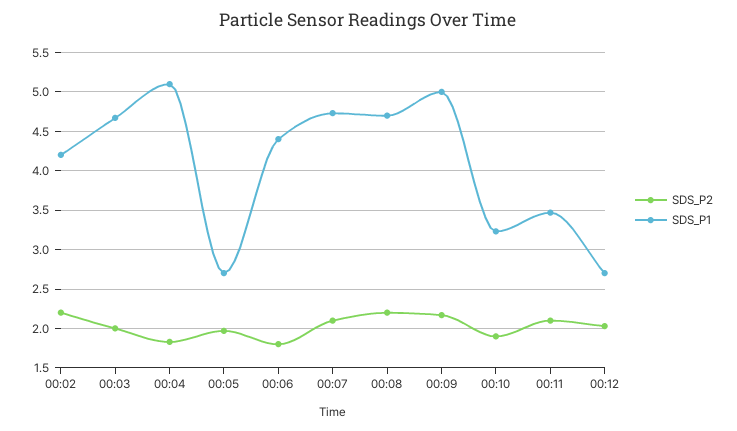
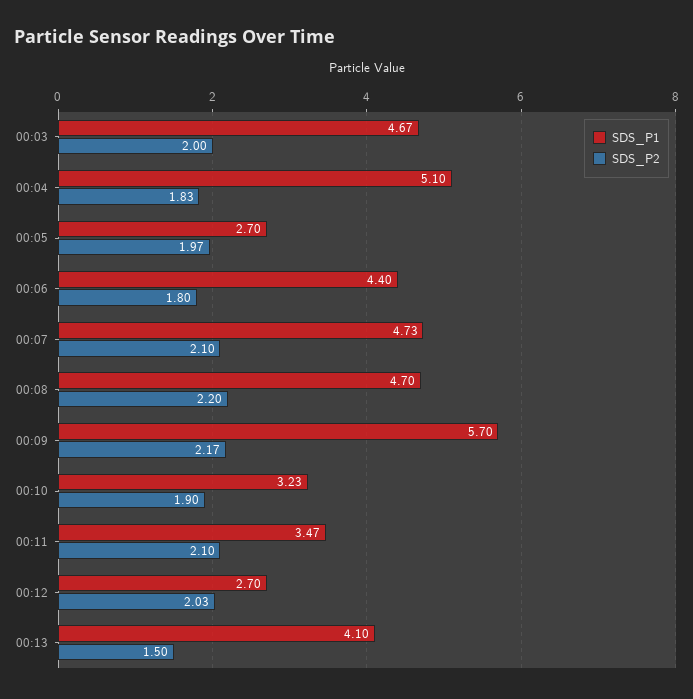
SDS_P2, 00:02: 2.2 -> none
SDS_P1, 00:02: 4.2 -> none
SDS_P1, 00:09: 5 -> 5.7
SDS_P1, 00:13: none -> 4.1
SDS_P2, 00:13: none -> 1.5

